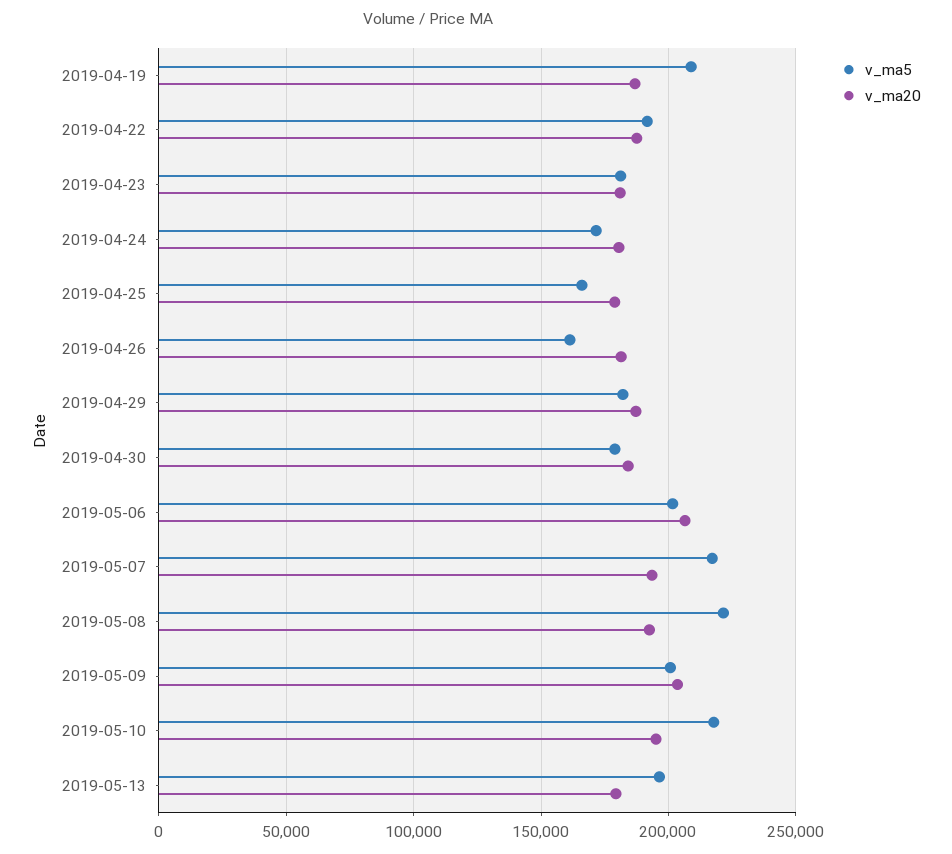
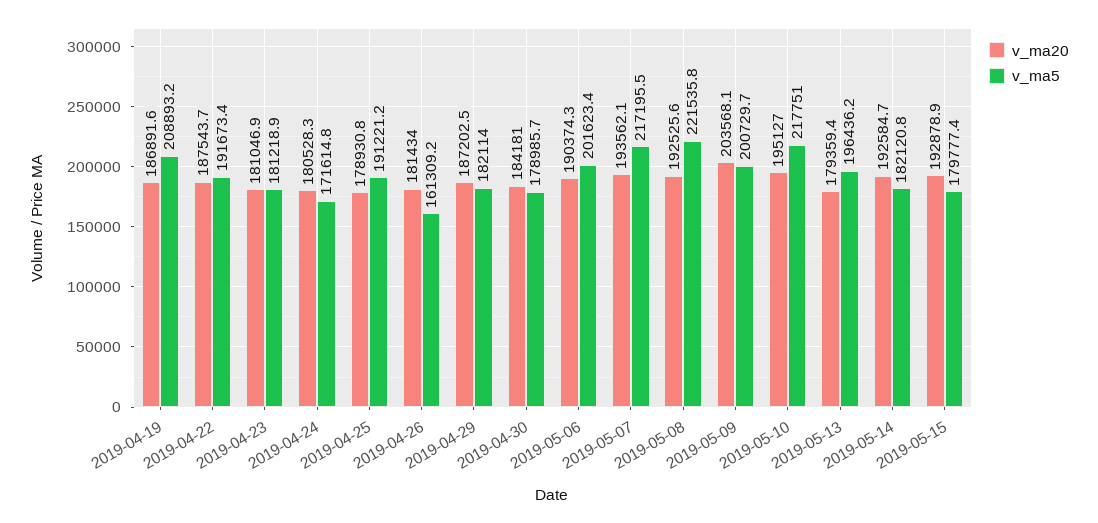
v_ma5, 2019-04-25: 165000 -> 191221.2
v_ma20, 2019-05-06: 205000 -> 190374.3
v_ma20, 2019-05-14: none -> 192584.7
v_ma5, 2019-05-14: none -> 182120.8
v_ma20, 2019-05-15: none -> 192878.9
v_ma5, 2019-05-15: none -> 179777.4

